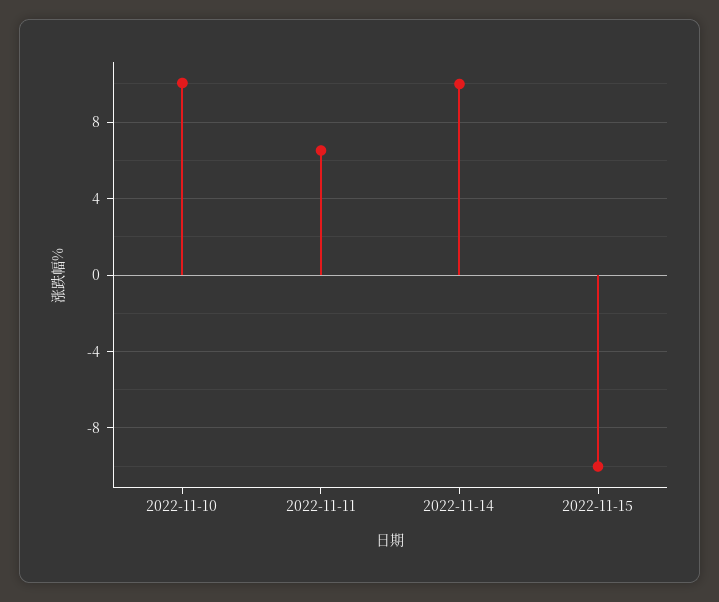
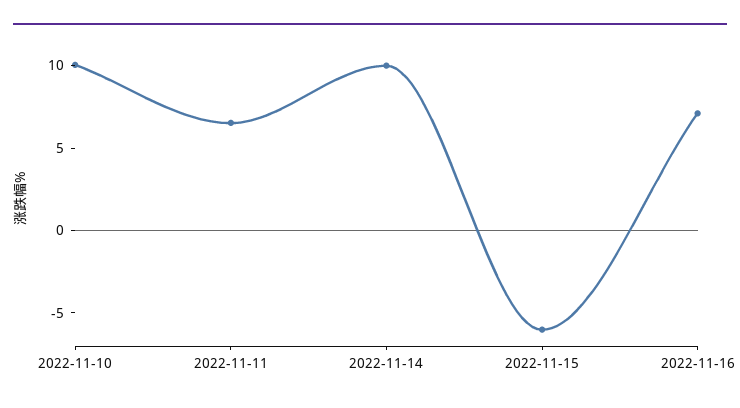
2022-11-15: -10 -> -6
2022-11-16: none -> 7

